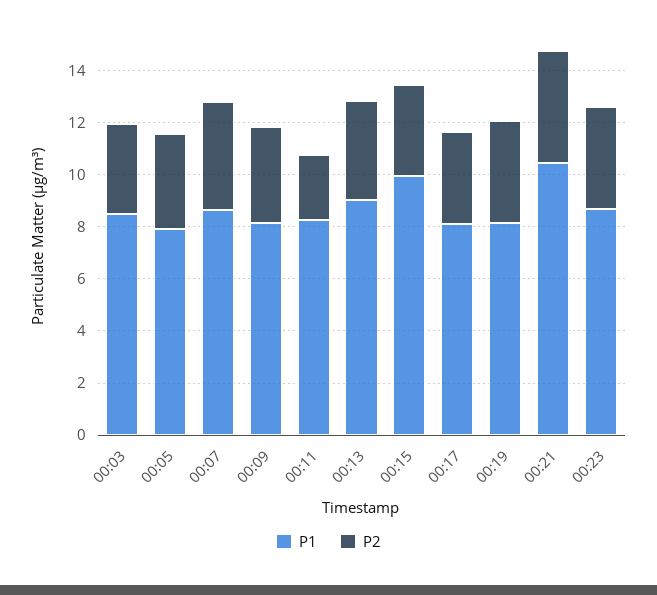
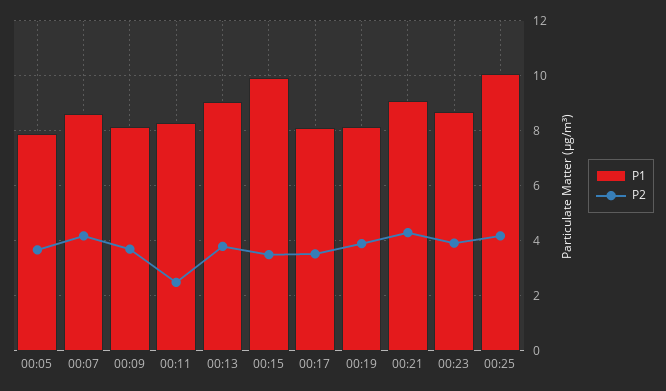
P1, 00:03: 8.5 -> none
P2, 00:03: 3.5 -> none
P1, 00:21: 10.5 -> 9
P1, 00:25: none -> 10
P2, 00:25: none -> 4.25

